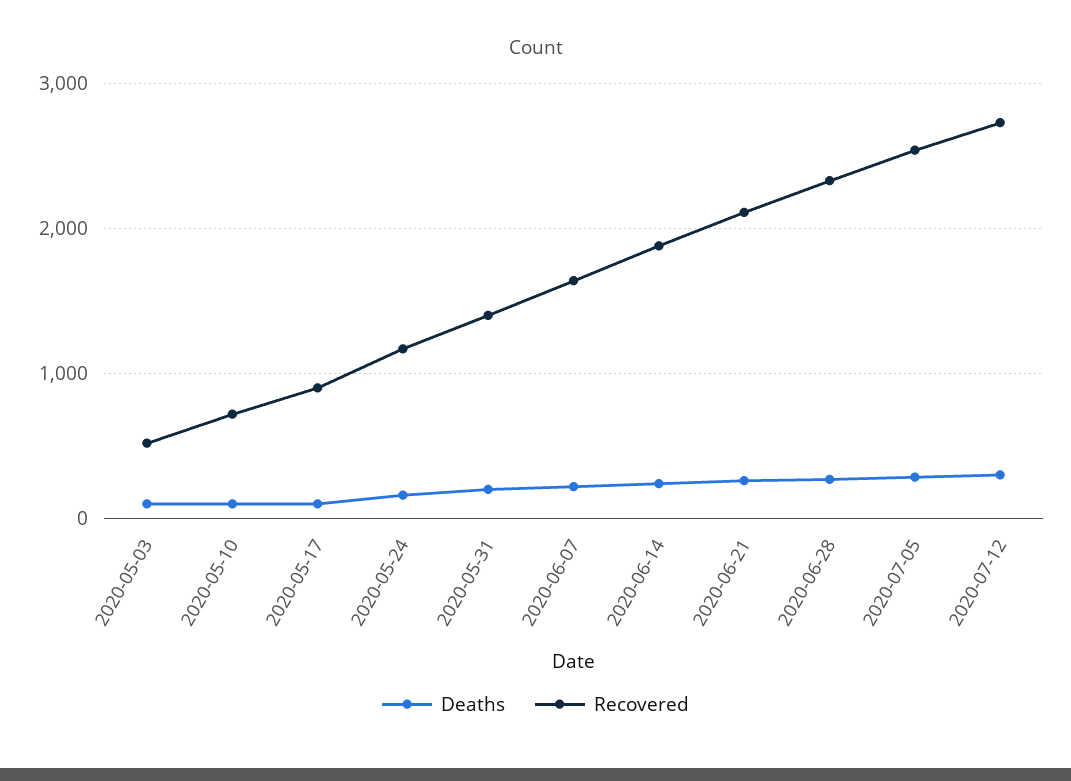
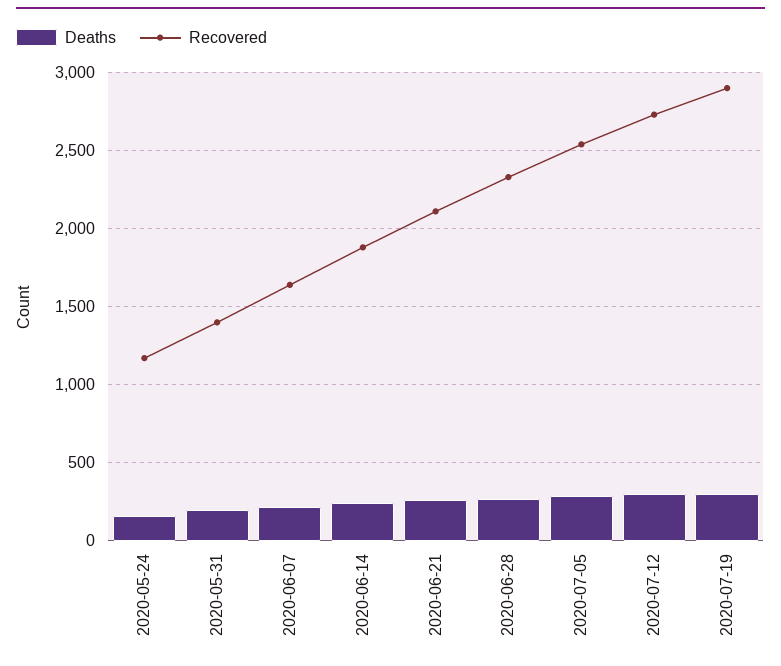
Deaths, 2020-05-03: 100 -> none
Recovered, 2020-05-03: 500 -> none
Deaths, 2020-05-10: 100 -> none
Recovered, 2020-05-10: 700 -> none
Deaths, 2020-05-17: 100 -> none
Recovered, 2020-05-17: 900 -> none
Deaths, 2020-07-19: none -> 300
Recovered, 2020-07-19: none -> 2900

